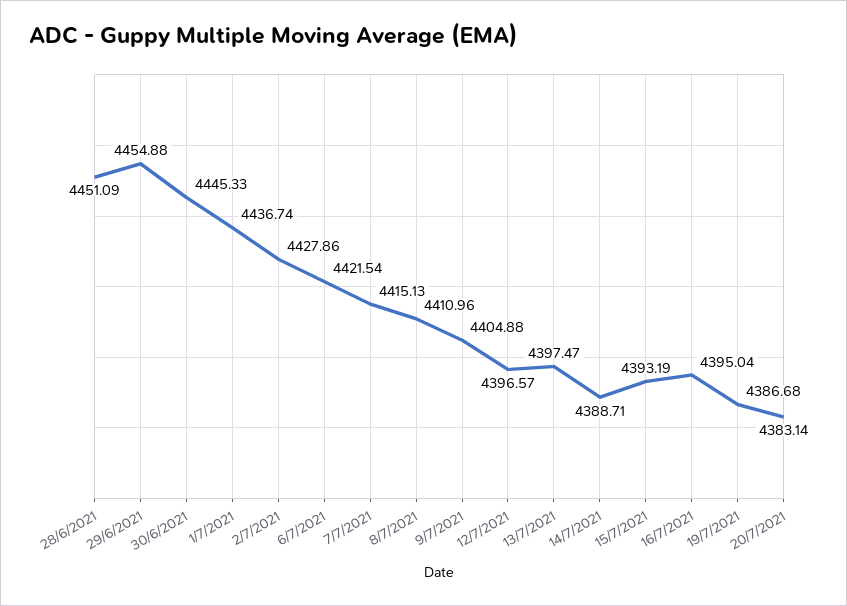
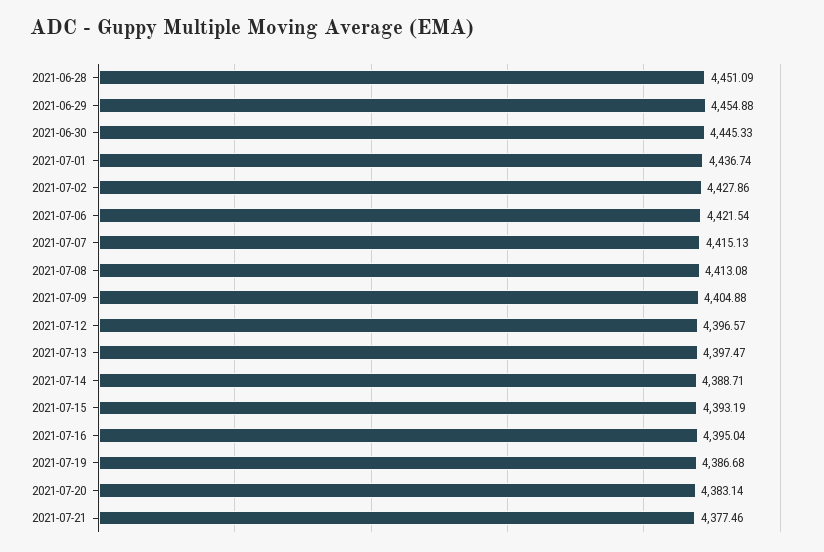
8/7/2021: 4410.96 -> 4413.08
2021-07-21: none -> 4377.46

